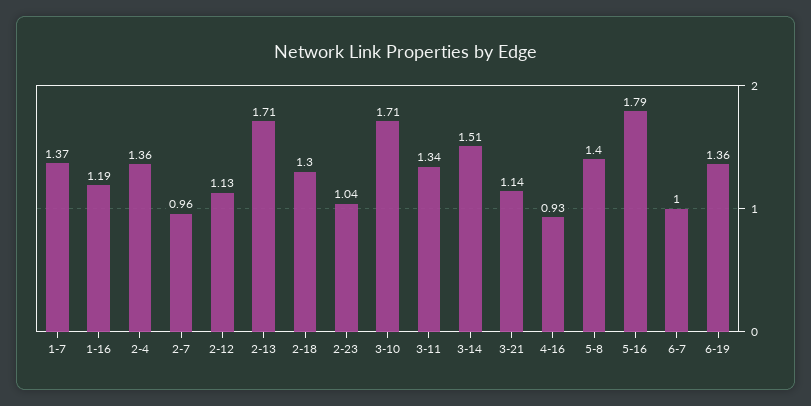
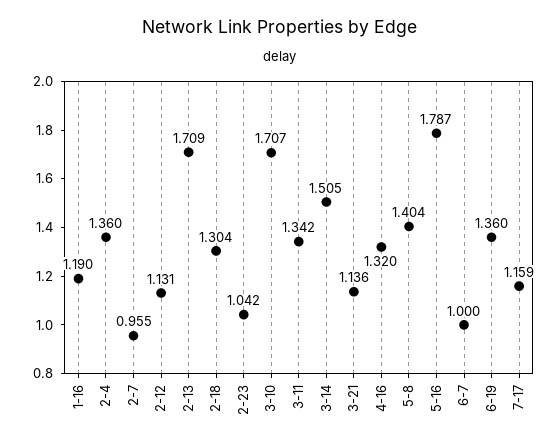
1-7: 1.37 -> none
4-16: 0.93 -> 1.32
7-17: none -> 1.159

